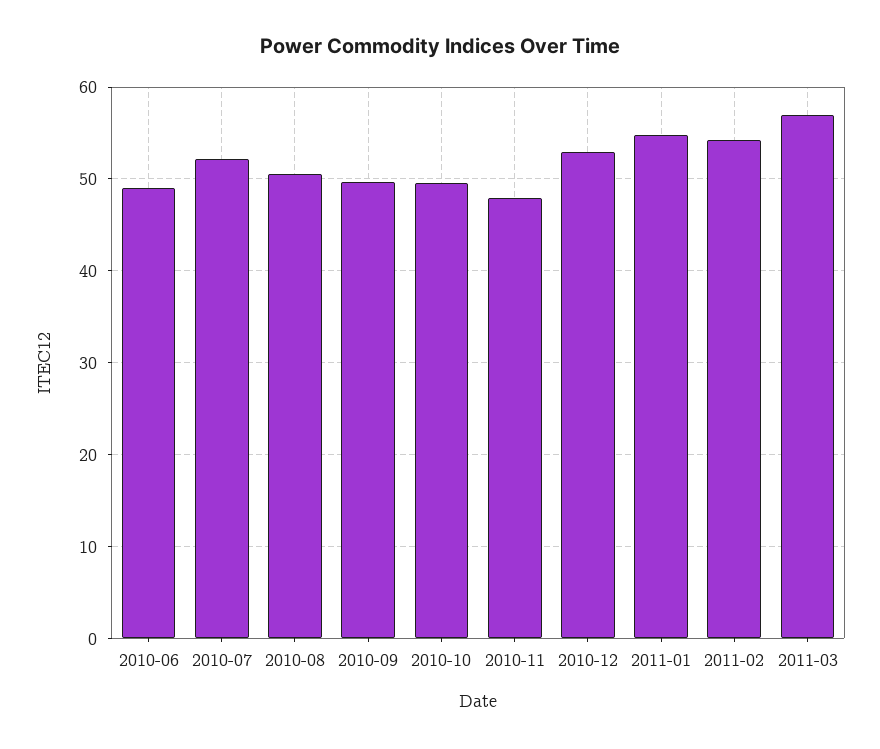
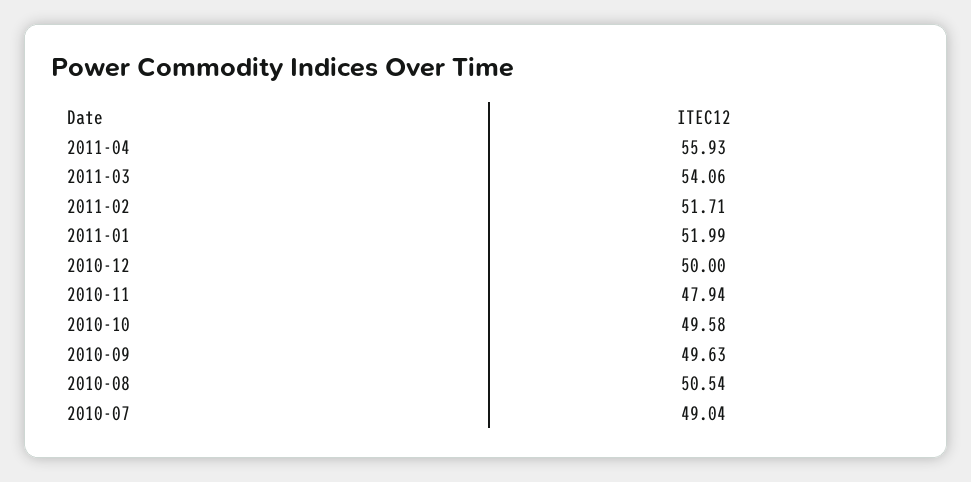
2010-06: 49 -> none
2010-07: 52 -> 49.04
2010-12: 53 -> 50
2011-01: 55 -> 51.99
2011-02: 54 -> 51.71
2011-03: 57 -> 54.06
2011-04: none -> 55.93

